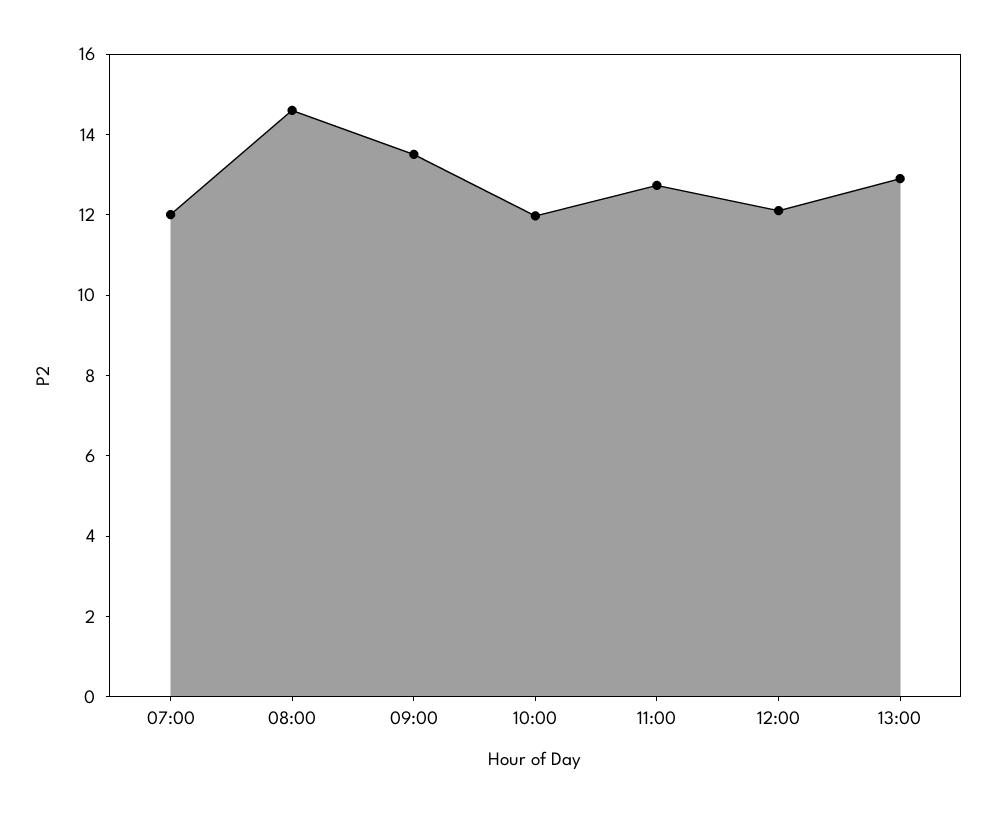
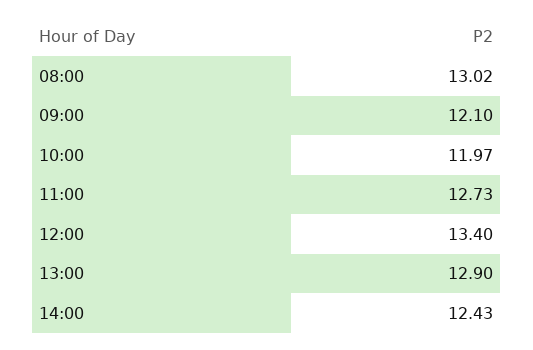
07:00: 12 -> none
08:00: 14.5 -> 13.02
09:00: 13.5 -> 12.1
12:00: 12 -> 13.4
14:00: none -> 12.43

